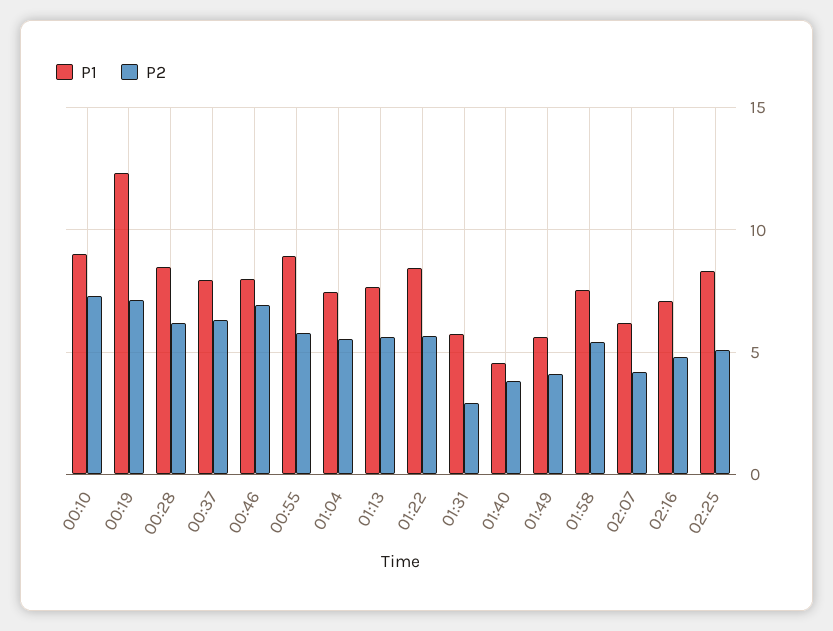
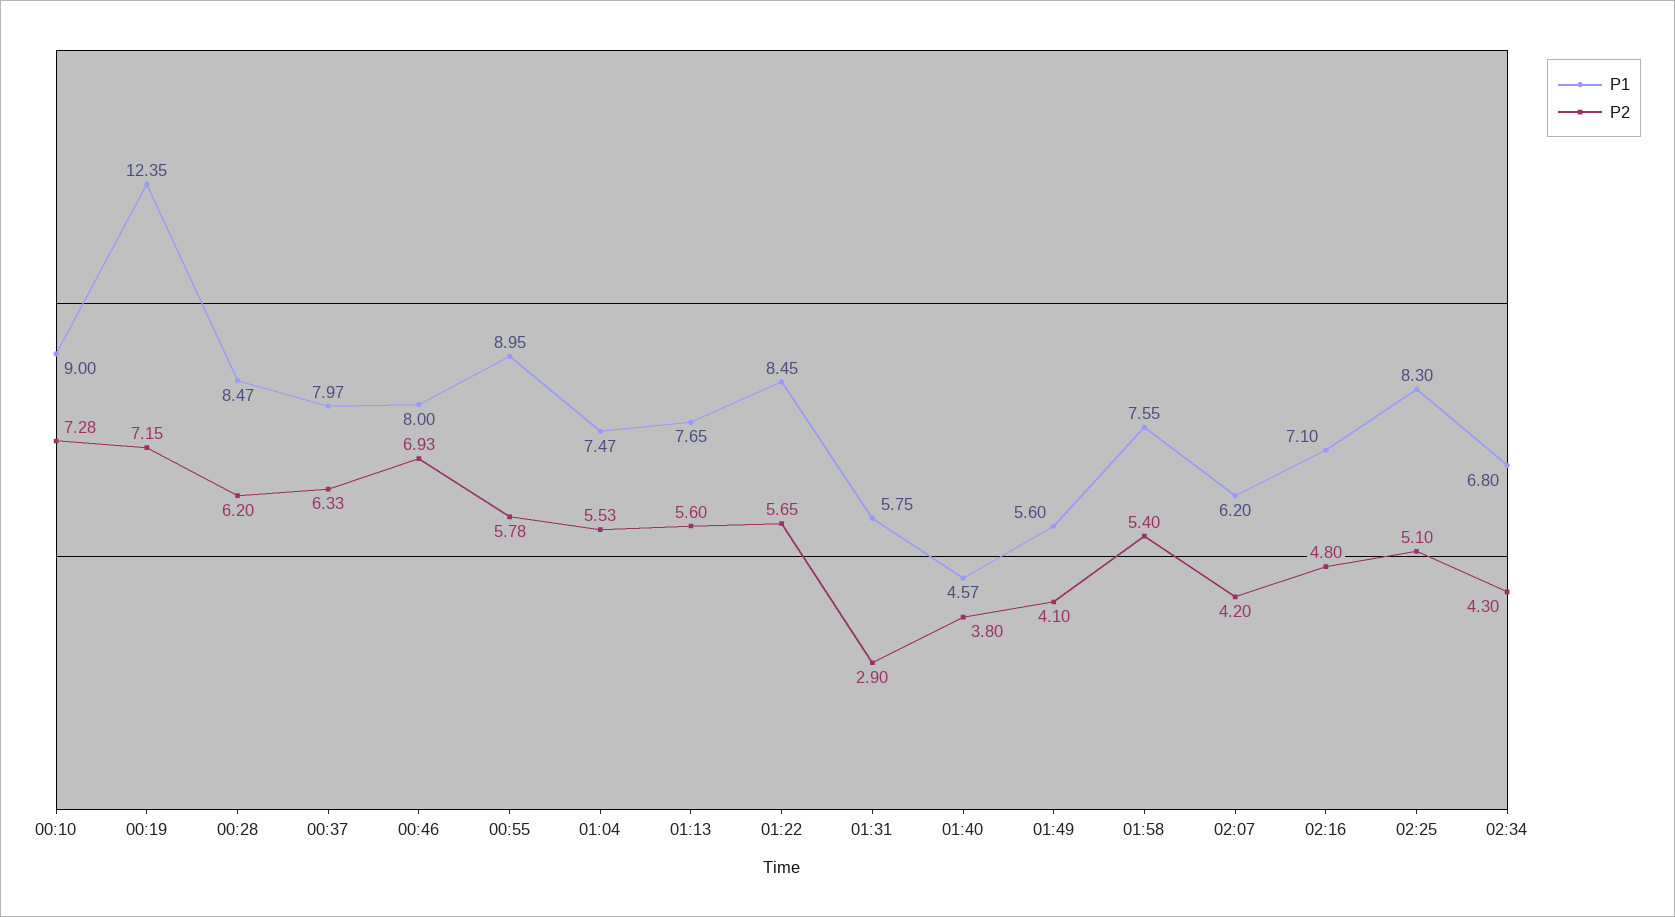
P1, 02:34: none -> 6.8
P2, 02:34: none -> 4.3

